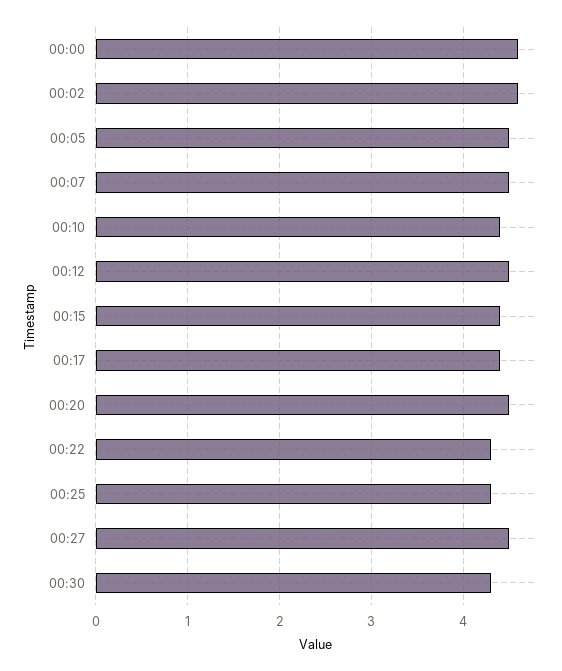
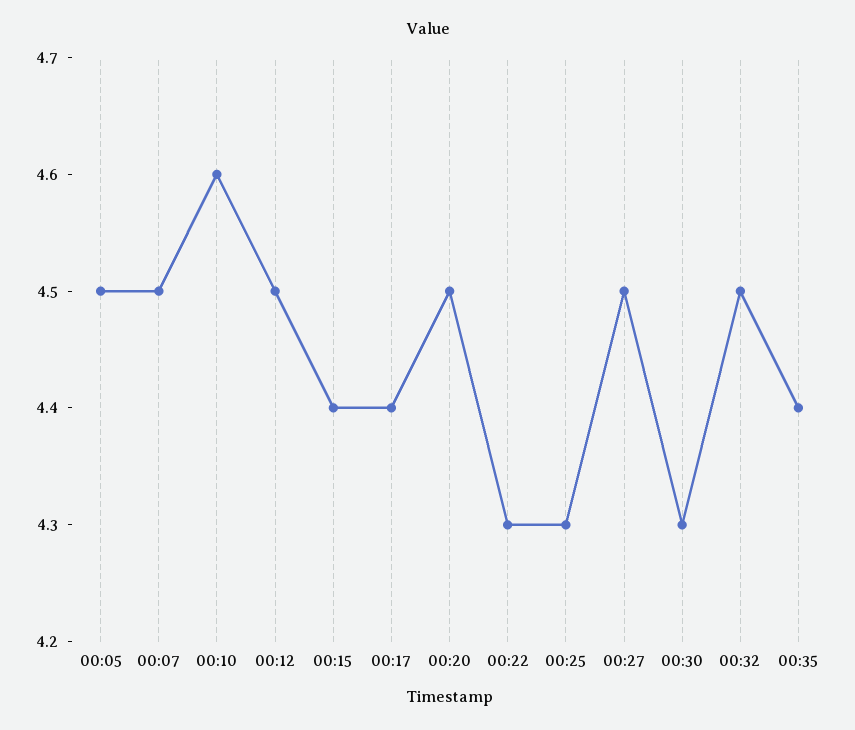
00:00: 4.6 -> none
00:02: 4.6 -> none
00:10: 4.4 -> 4.6
00:32: none -> 4.5
00:35: none -> 4.4

